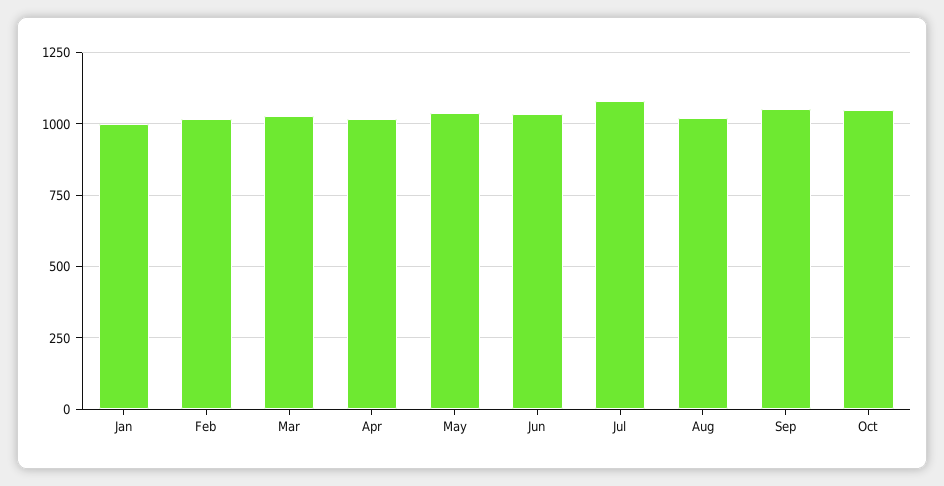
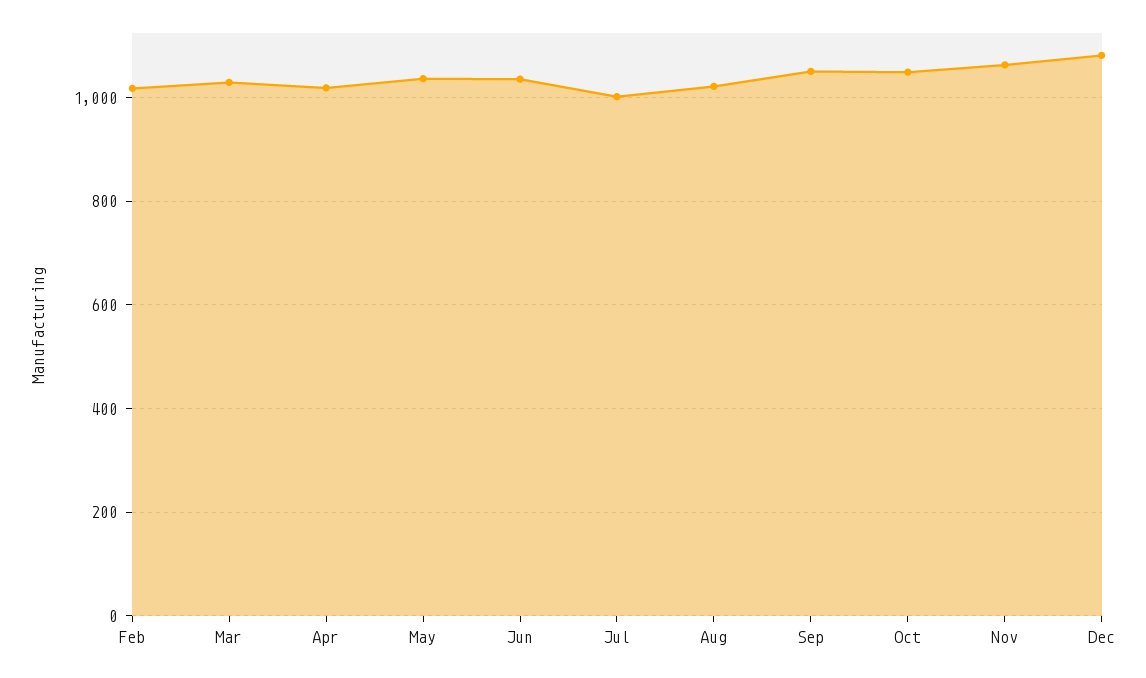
Jan: 1000 -> none
Jul: 1075 -> 1000
Nov: none -> 1060
Dec: none -> 1080

